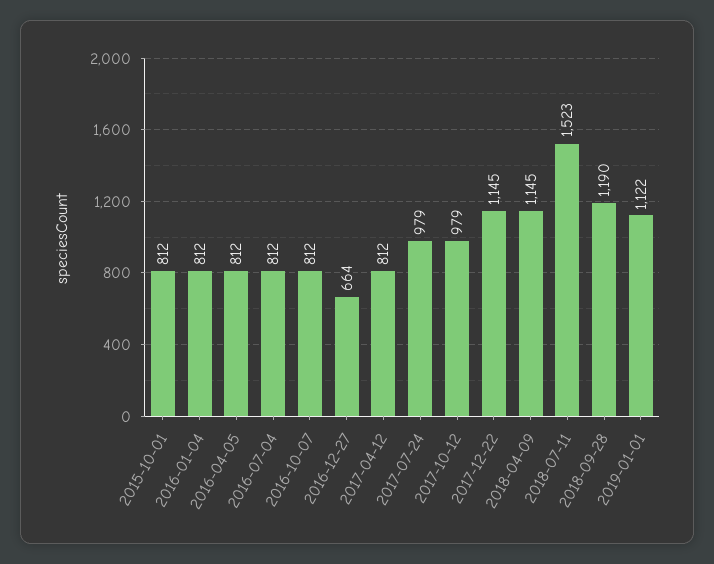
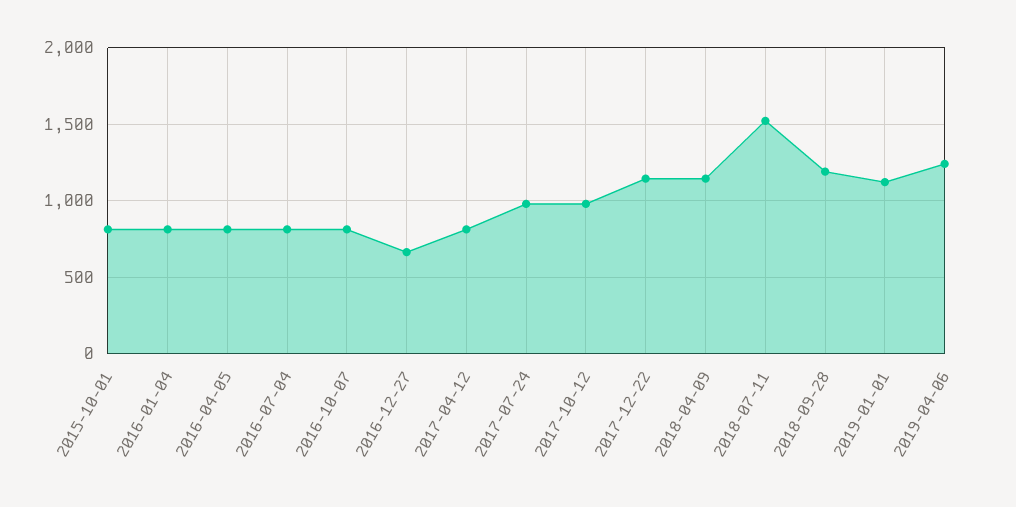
2019-04-06: none -> 1250

